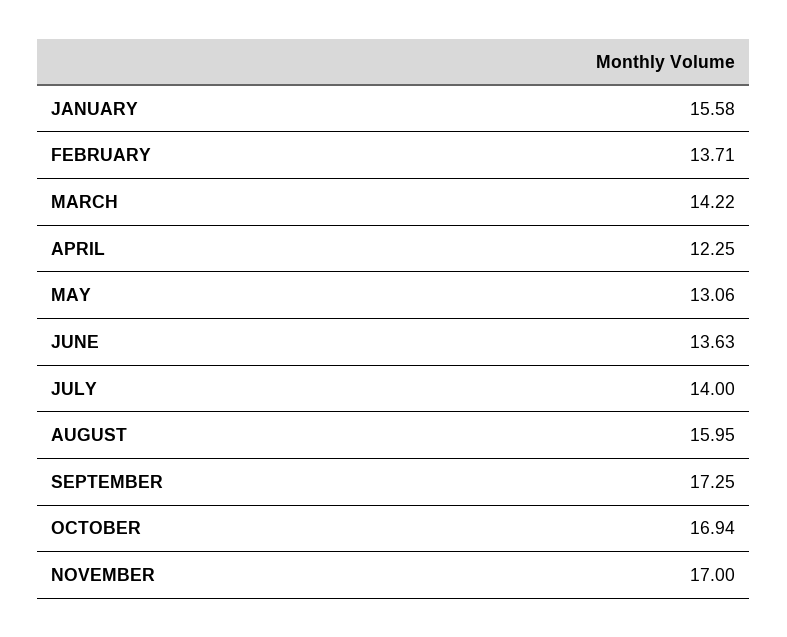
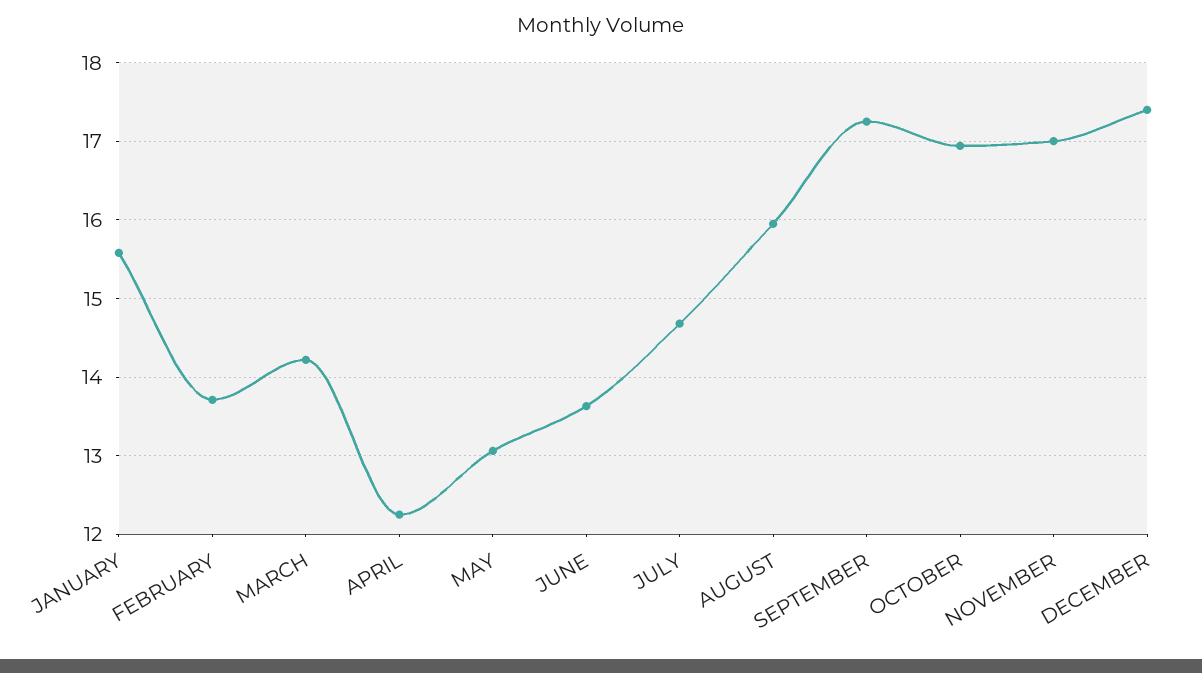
JULY: 14 -> 14.7
DECEMBER: none -> 17.4

